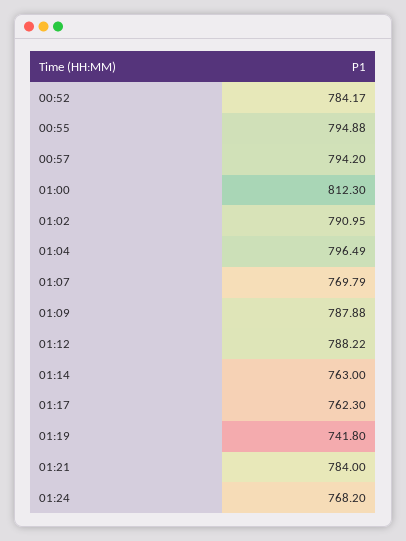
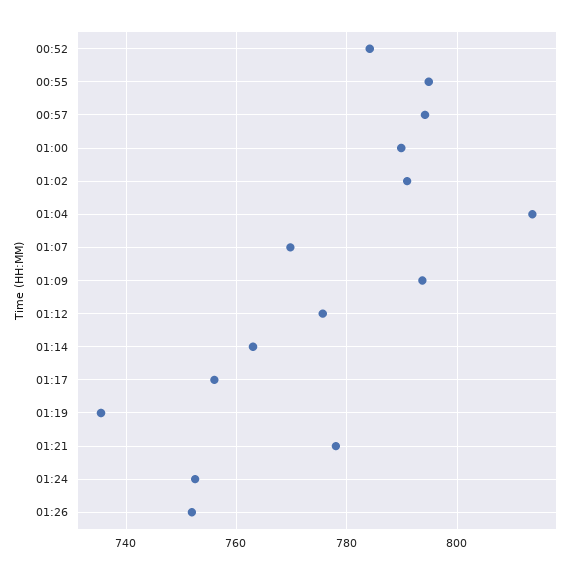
01:00: 812.3 -> 790
01:04: 796.49 -> 814
01:09: 787.88 -> 794
01:12: 788.22 -> 776
01:17: 762.3 -> 756
01:19: 741.8 -> 736
01:21: 784 -> 778
01:24: 768.2 -> 752
01:26: none -> 752

